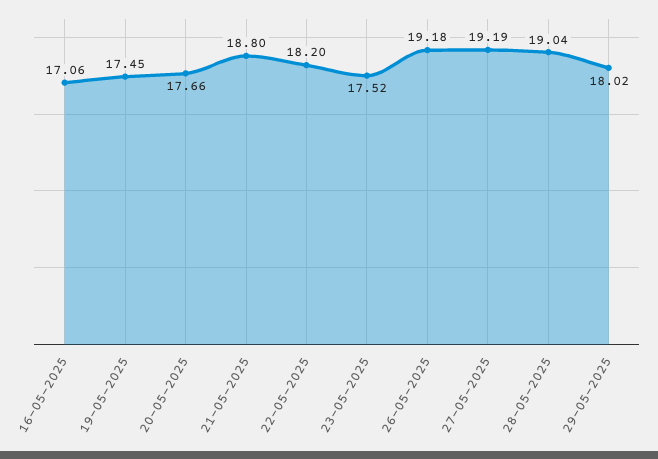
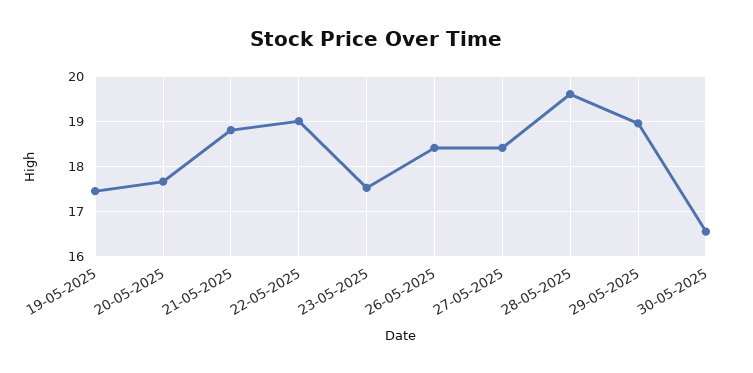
16-05-2025: 17.06 -> none
22-05-2025: 18.2 -> 19
26-05-2025: 19.18 -> 18.4
27-05-2025: 19.19 -> 18.4
28-05-2025: 19.04 -> 19.6
29-05-2025: 18.02 -> 19
30-05-2025: none -> 16.6

